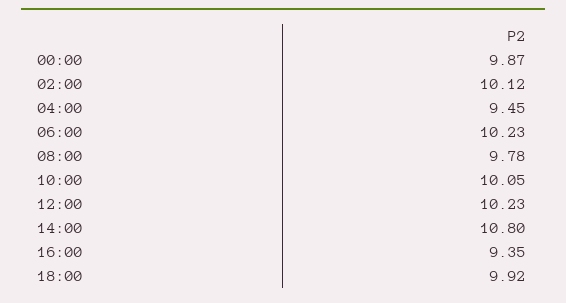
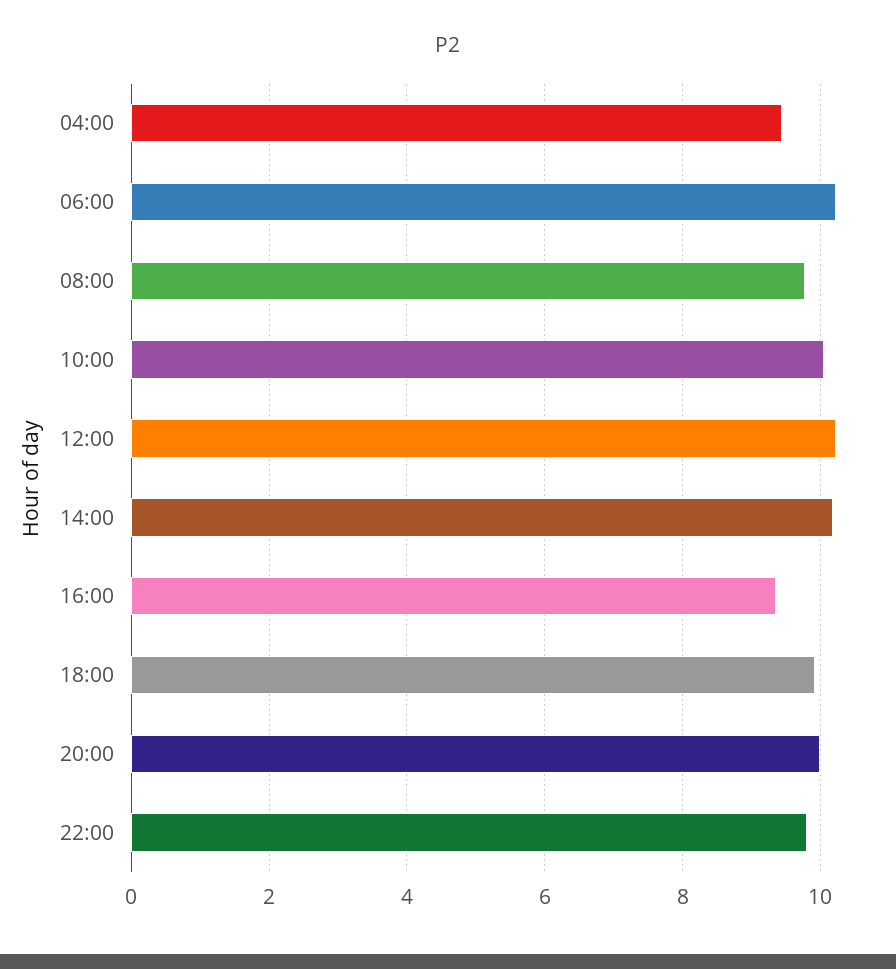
00:00: 9.87 -> none
02:00: 10.12 -> none
14:00: 10.8 -> 10.2
20:00: none -> 10
22:00: none -> 9.8

